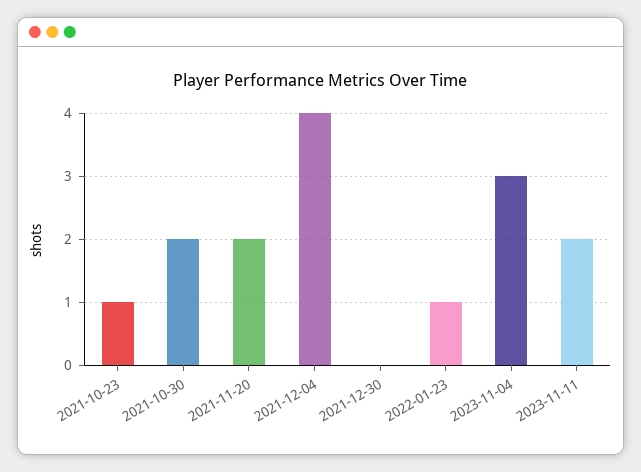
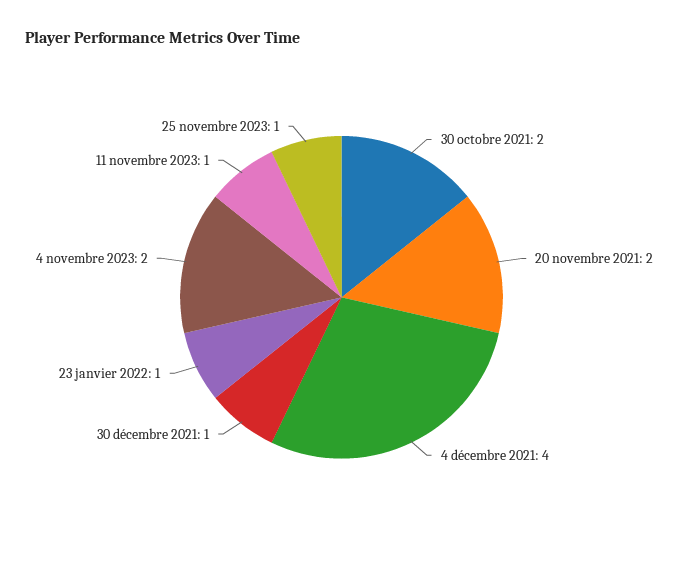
2021-10-23: 1 -> none
2021-12-30: 0 -> 1
2023-11-04: 3 -> 2
2023-11-11: 2 -> 1
25 novembre 2023: none -> 1

